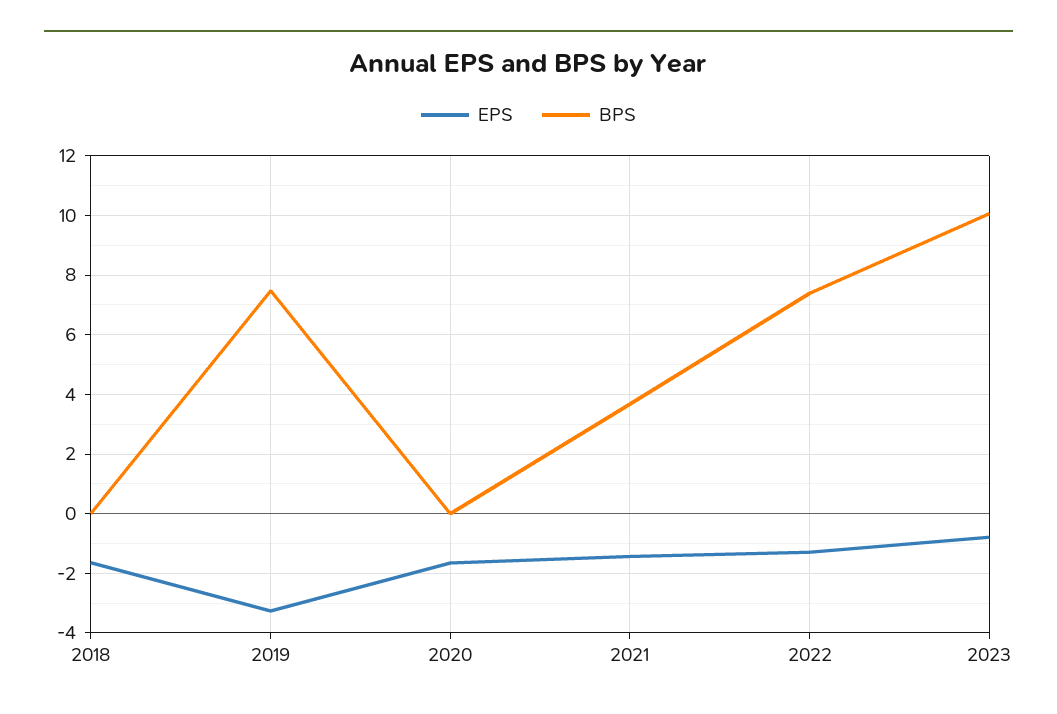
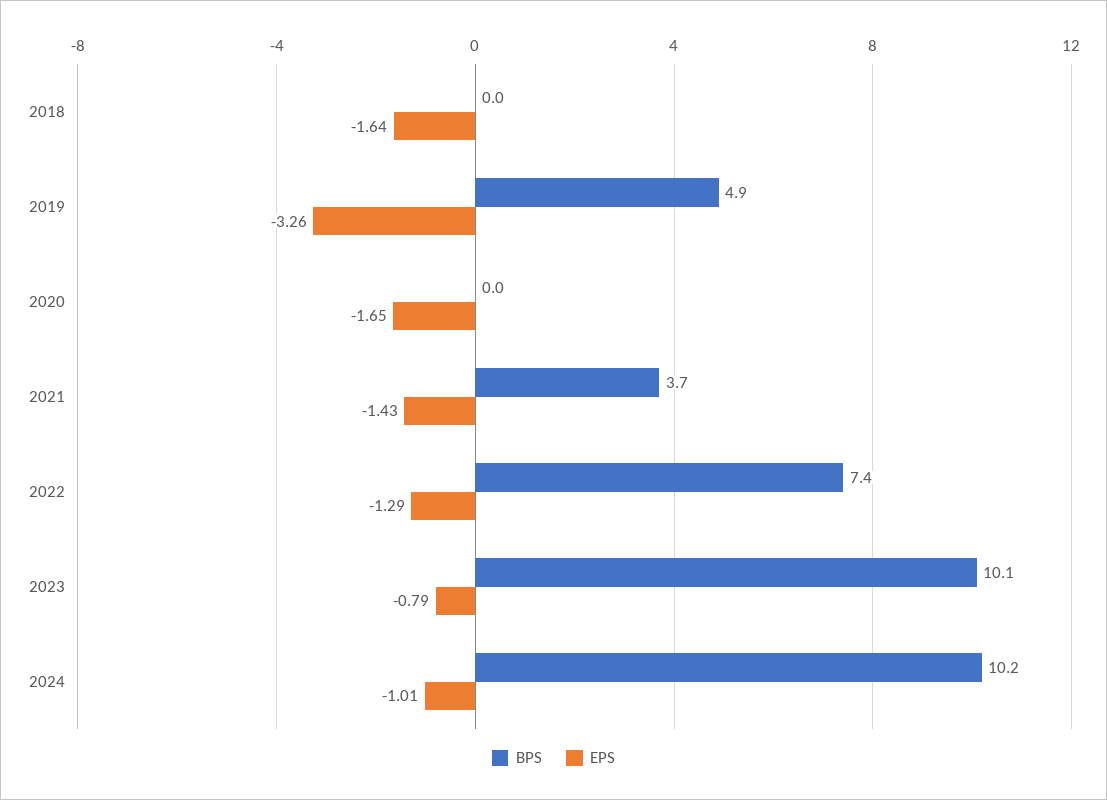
BPS, 2019: 7.5 -> 4.9
BPS, 2024: none -> 10.2
EPS, 2024: none -> -1.01

